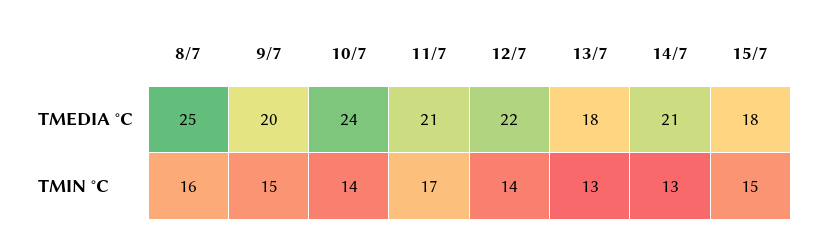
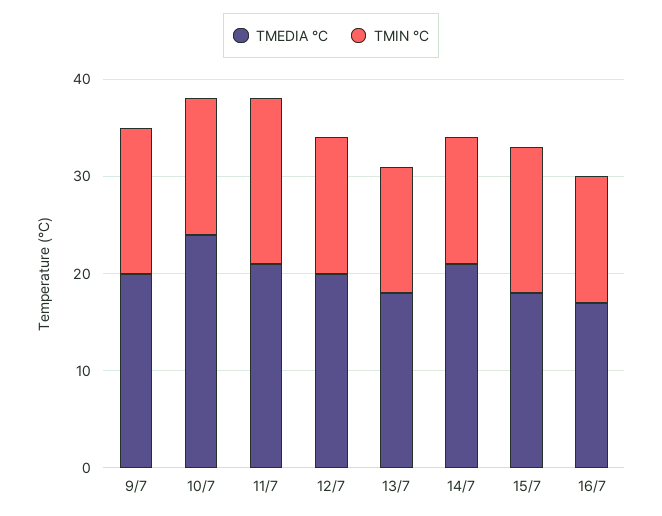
TMEDIA °C, 8/7: 25 -> none
TMEDIA °C, 12/7: 22 -> 20
TMIN °C, 8/7: 16 -> none
TMEDIA °C, 16/7: none -> 17
TMIN °C, 16/7: none -> 13

